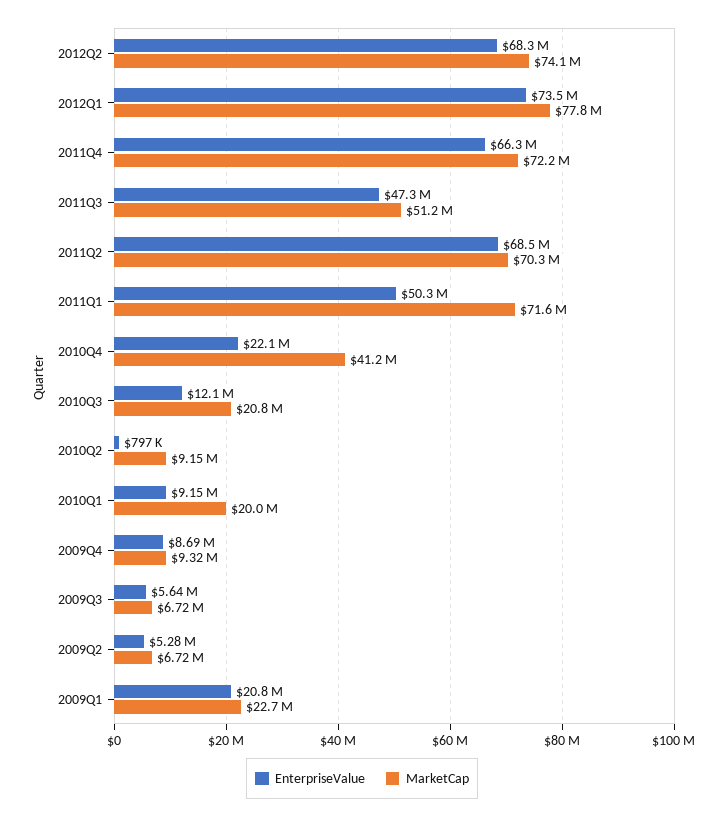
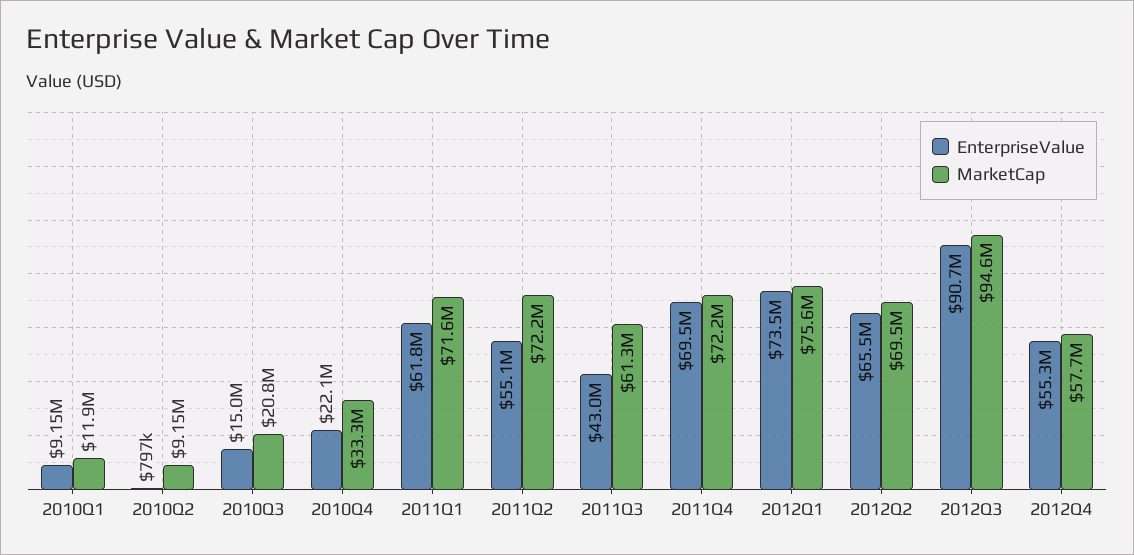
EnterpriseValue, 2012Q2: 68300000 -> 65500000
MarketCap, 2012Q2: 74100000 -> 69500000
MarketCap, 2012Q1: 77800000 -> 75600000
EnterpriseValue, 2011Q4: 66300000 -> 69500000
EnterpriseValue, 2011Q3: 47300000 -> 43000000
MarketCap, 2011Q3: 51200000 -> 61300000
EnterpriseValue, 2011Q2: 68500000 -> 55100000
MarketCap, 2011Q2: 70300000 -> 72200000
EnterpriseValue, 2011Q1: 50300000 -> 61800000
MarketCap, 2010Q4: 41200000 -> 33300000
EnterpriseValue, 2010Q3: 12100000 -> 15000000
MarketCap, 2010Q1: 20000000 -> 11900000
EnterpriseValue, 2009Q4: 8690000 -> none
MarketCap, 2009Q4: 9320000 -> none
EnterpriseValue, 2009Q3: 5640000 -> none
MarketCap, 2009Q3: 6720000 -> none
EnterpriseValue, 2009Q2: 5280000 -> none
MarketCap, 2009Q2: 6720000 -> none
EnterpriseValue, 2009Q1: 20800000 -> none
MarketCap, 2009Q1: 22700000 -> none
EnterpriseValue, 2012Q3: none -> 90700000
MarketCap, 2012Q3: none -> 94600000
EnterpriseValue, 2012Q4: none -> 55300000
MarketCap, 2012Q4: none -> 57700000

